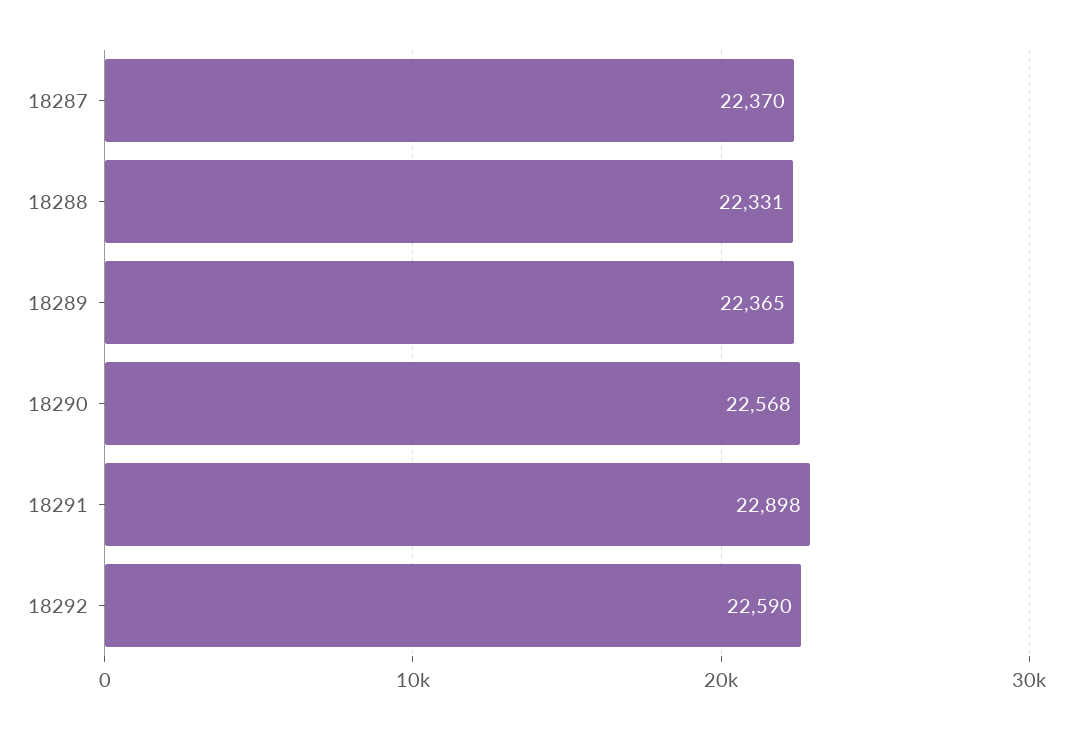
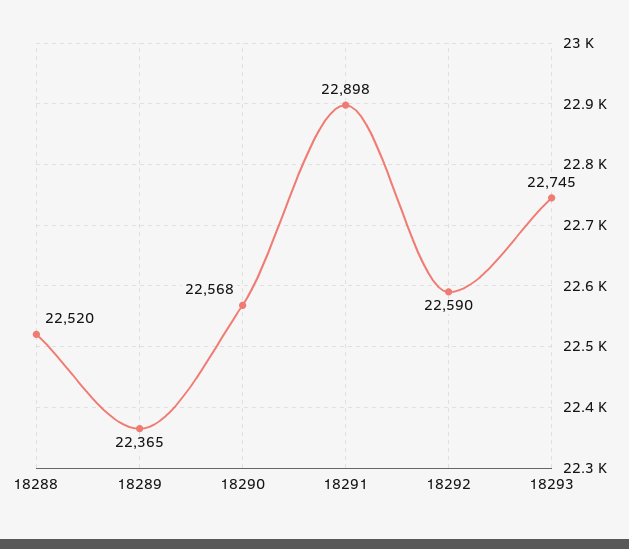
18287: 22370 -> none
18288: 22331 -> 22520
18293: none -> 22745

